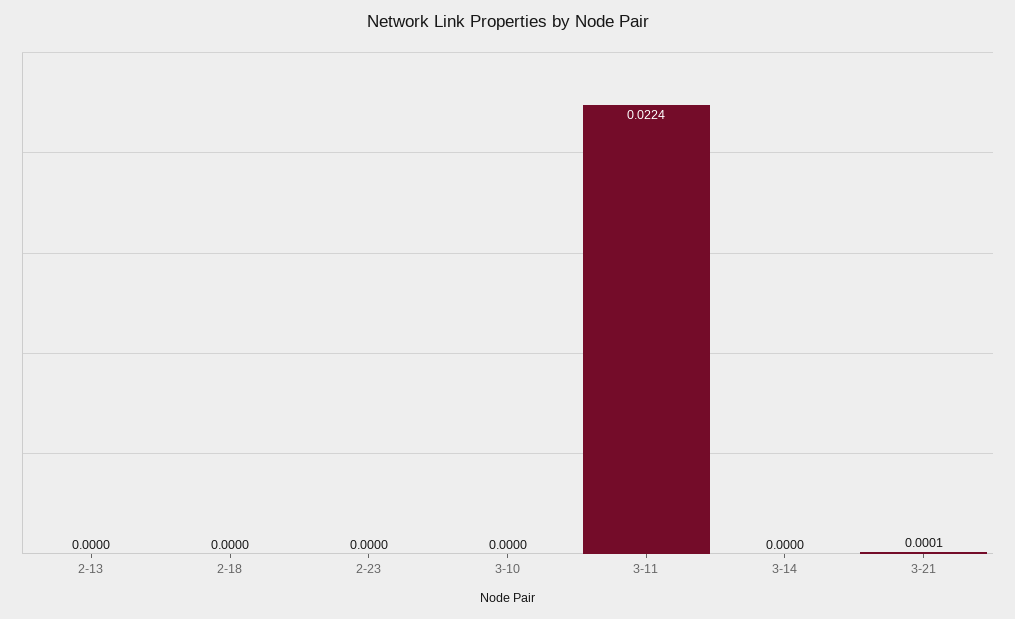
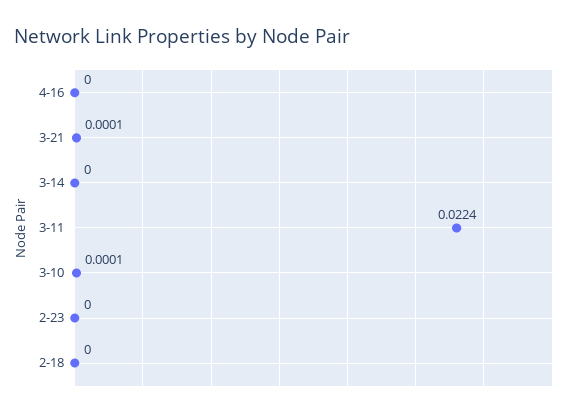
2-13: 0 -> none
3-10: 0 -> 0.0001
4-16: none -> 0

